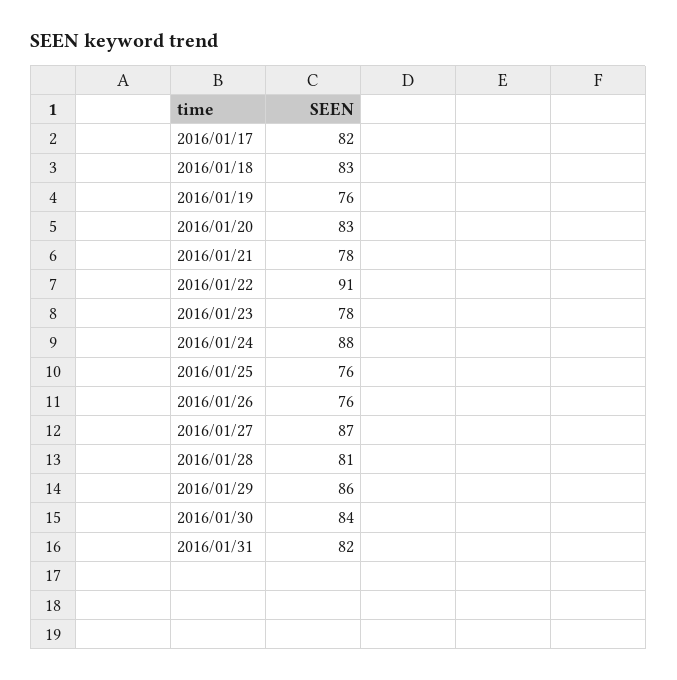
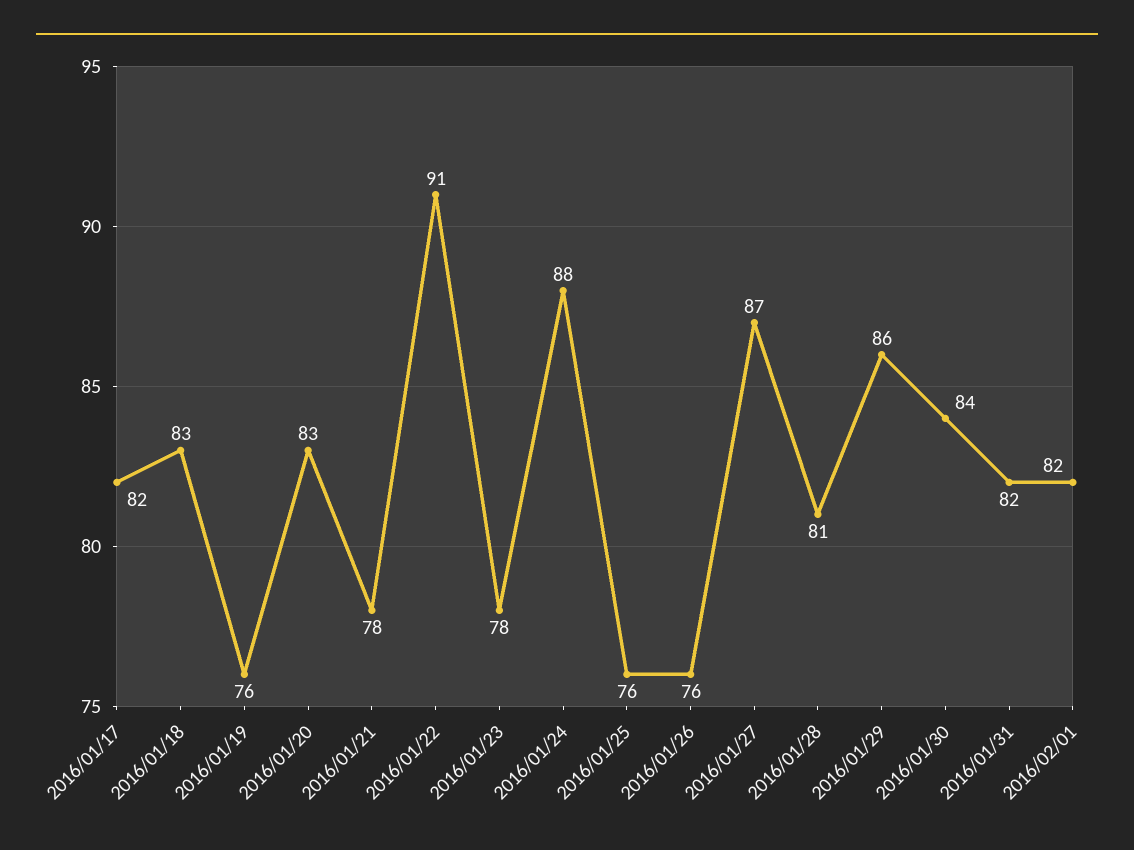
2016/02/01: none -> 82

